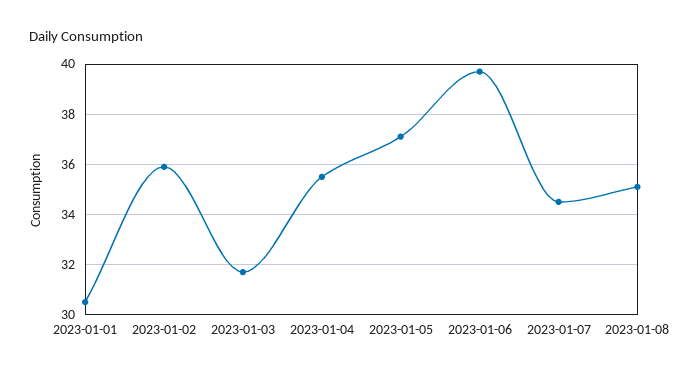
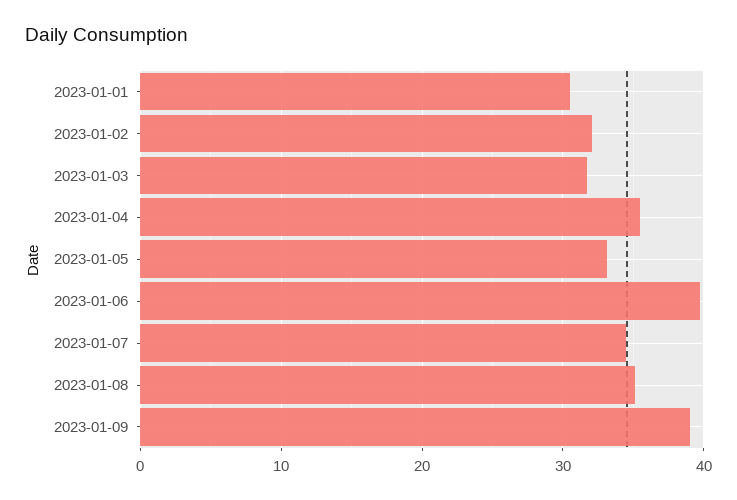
2023-01-02: 36 -> 32
2023-01-05: 37 -> 33
2023-01-09: none -> 39

